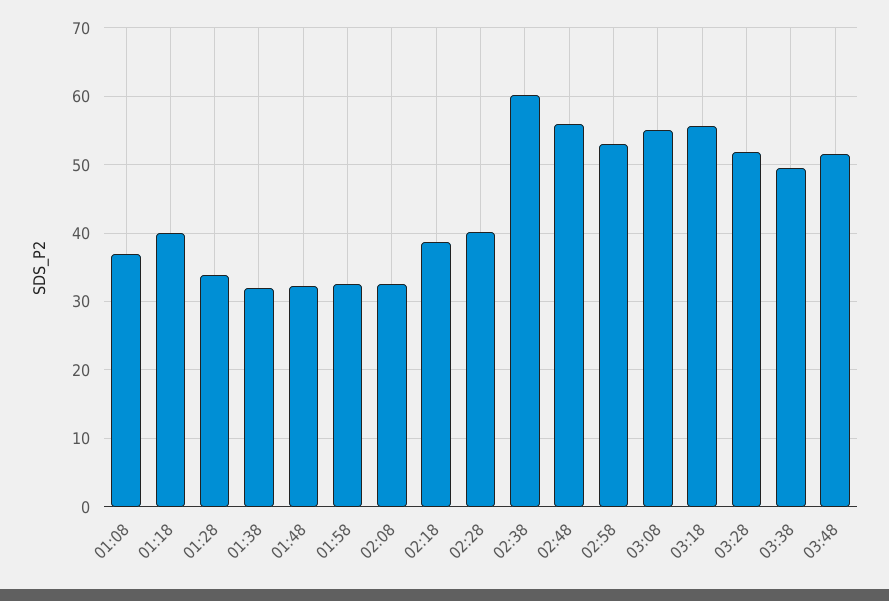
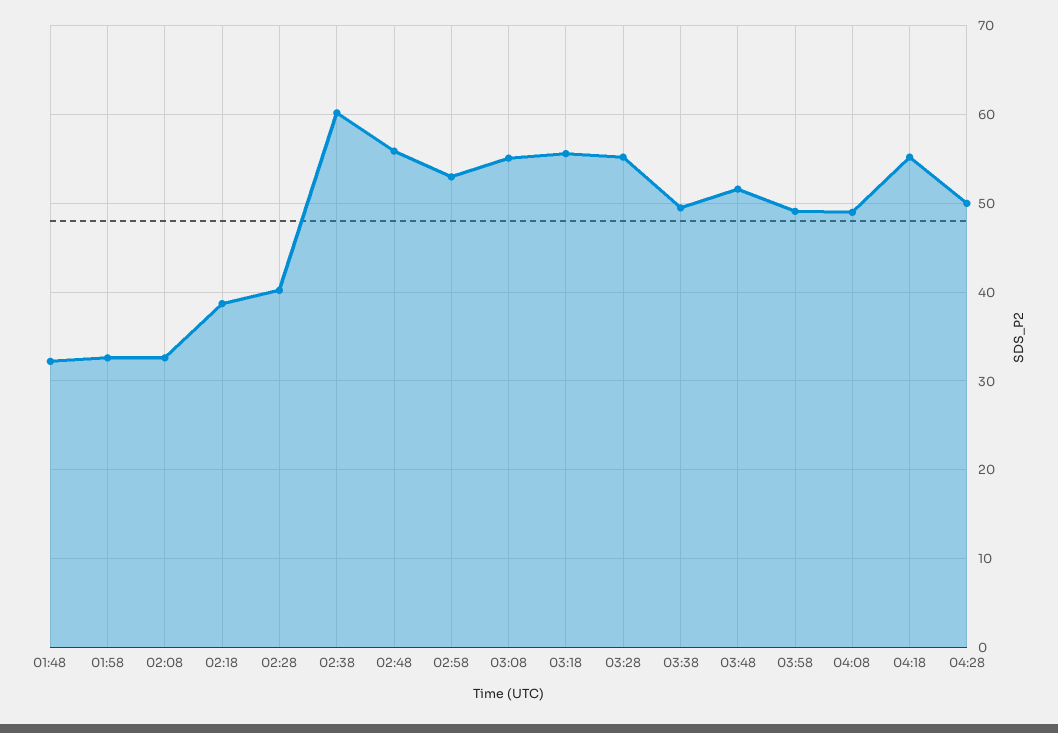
01:08: 37 -> none
01:18: 40 -> none
01:28: 34 -> none
01:38: 32 -> none
03:28: 52 -> 55
03:58: none -> 49
04:08: none -> 49
04:18: none -> 55
04:28: none -> 50

